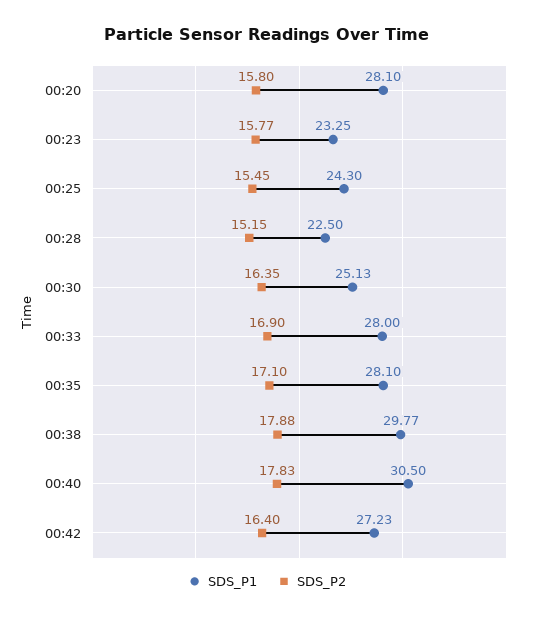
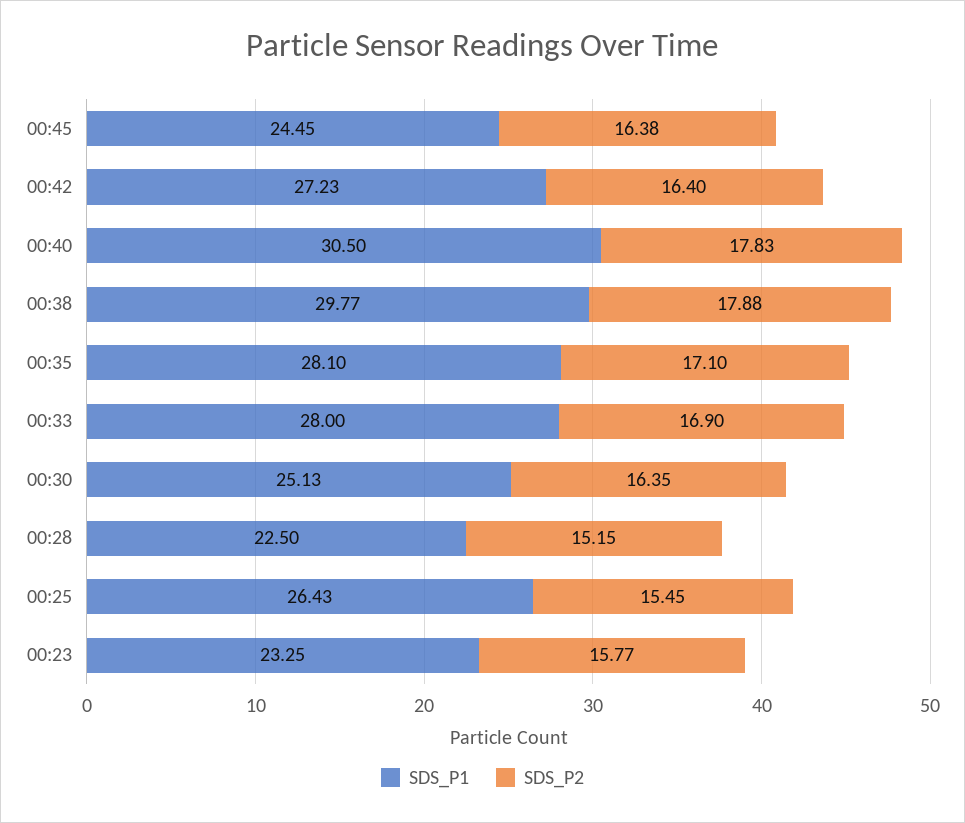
SDS_P1, 00:20: 28.1 -> none
SDS_P2, 00:20: 15.8 -> none
SDS_P1, 00:25: 24.3 -> 26.43
SDS_P1, 00:45: none -> 24.45
SDS_P2, 00:45: none -> 16.38

